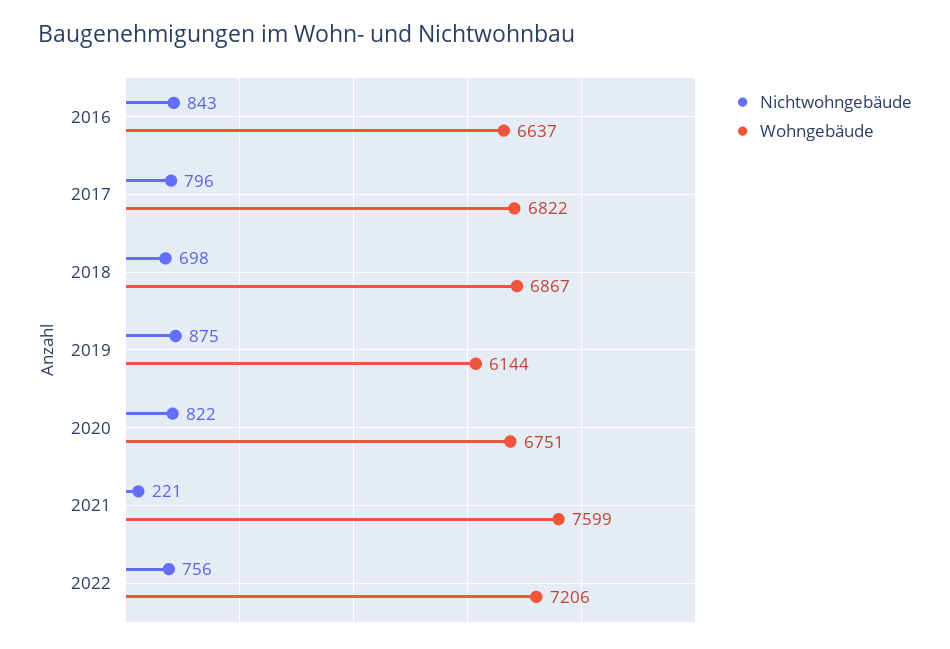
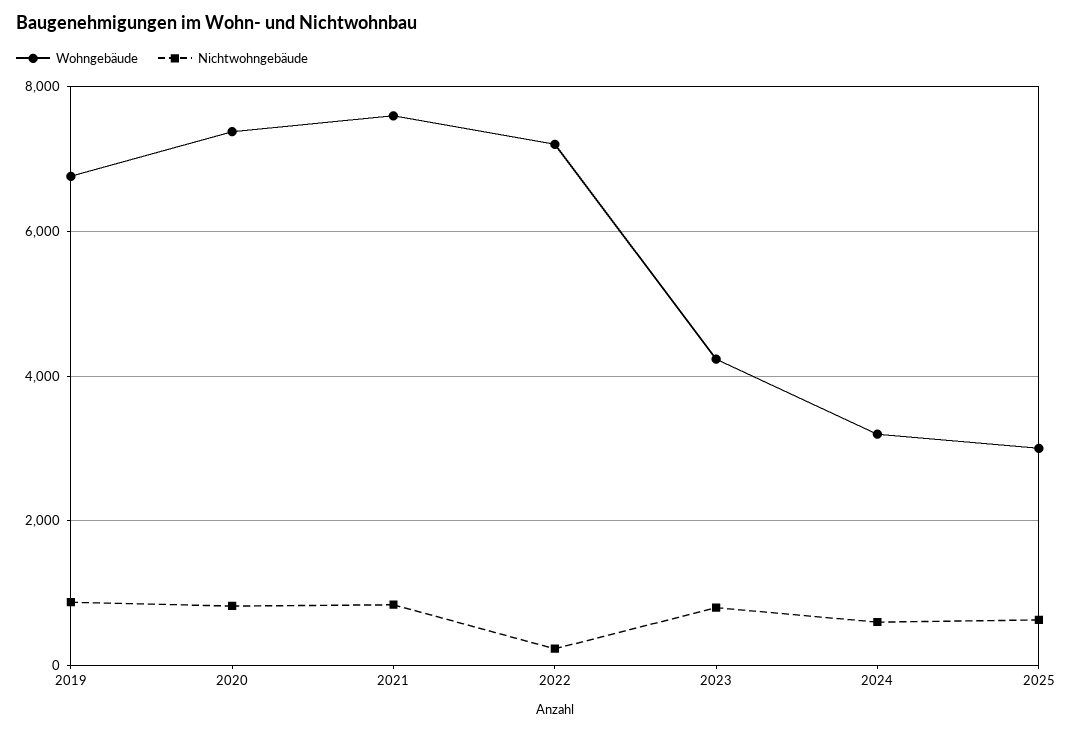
Nichtwohngebäude, 2016: 843 -> none
Wohngebäude, 2016: 6637 -> none
Nichtwohngebäude, 2017: 796 -> none
Wohngebäude, 2017: 6822 -> none
Nichtwohngebäude, 2018: 698 -> none
Wohngebäude, 2018: 6867 -> none
Wohngebäude, 2019: 6144 -> 6800
Wohngebäude, 2020: 6751 -> 7400
Nichtwohngebäude, 2021: 221 -> 800
Nichtwohngebäude, 2022: 756 -> 200
Wohngebäude, 2023: none -> 4200
Nichtwohngebäude, 2023: none -> 800
Wohngebäude, 2024: none -> 3200
Nichtwohngebäude, 2024: none -> 600
Wohngebäude, 2025: none -> 3000
Nichtwohngebäude, 2025: none -> 600

